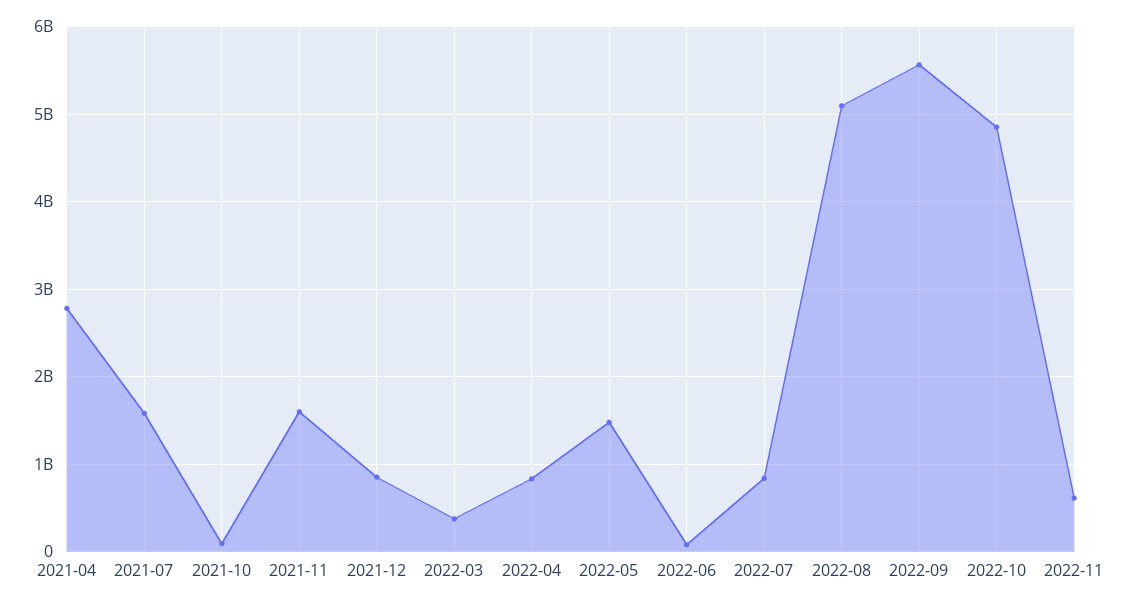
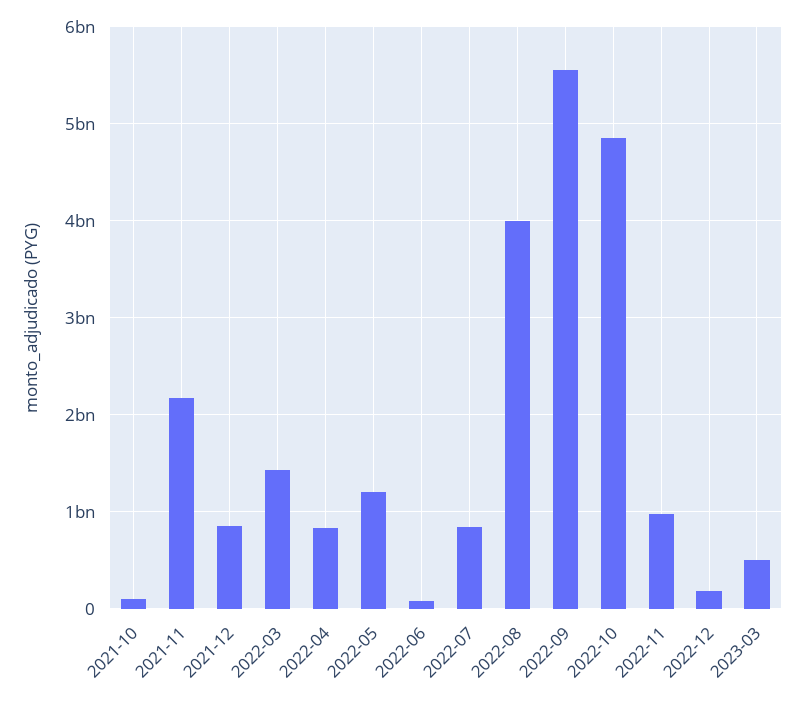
2021-04: 2800000000 -> none
2021-07: 1600000000 -> none
2021-11: 1600000000 -> 2200000000
2022-03: 400000000 -> 1400000000
2022-05: 1500000000 -> 1200000000
2022-08: 5100000000 -> 4000000000
2022-11: 600000000 -> 1000000000
2022-12: none -> 200000000
2023-03: none -> 500000000

